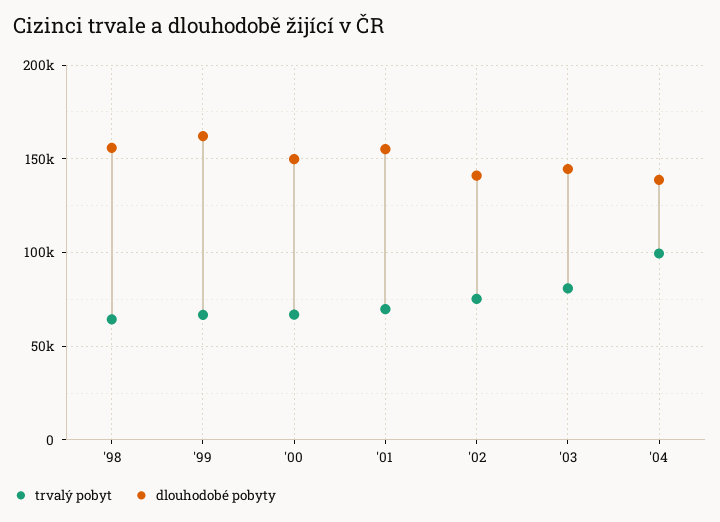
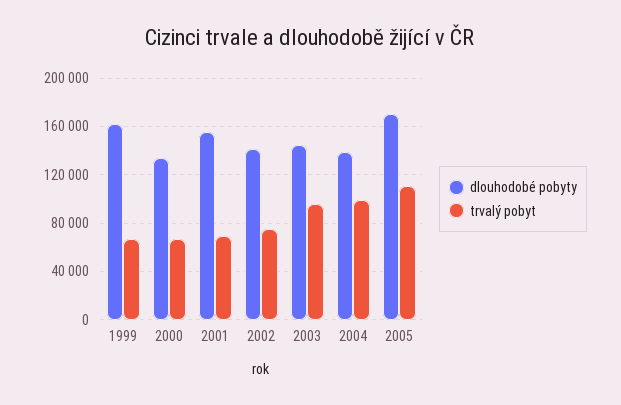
trvalý pobyt, '98: 65000 -> none
dlouhodobé pobyty, '98: 155000 -> none
dlouhodobé pobyty, '00: 150000 -> 135000
trvalý pobyt, '03: 80000 -> 95000
dlouhodobé pobyty, 2005: none -> 170000
trvalý pobyt, 2005: none -> 110000

